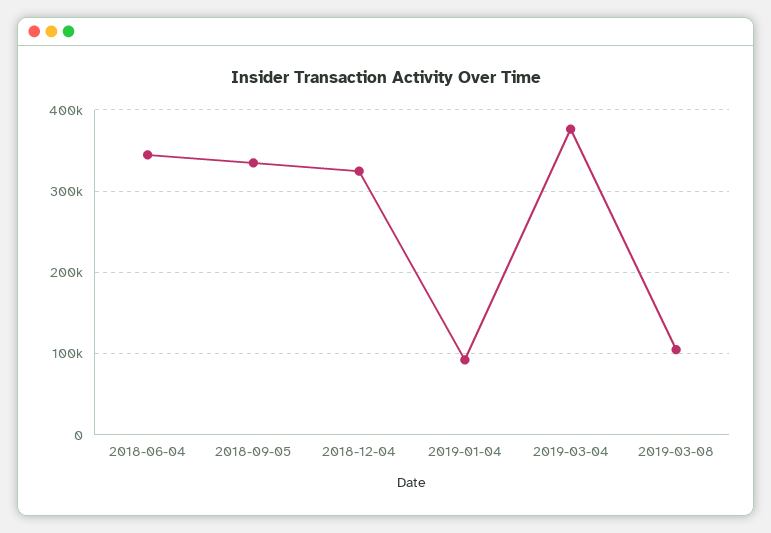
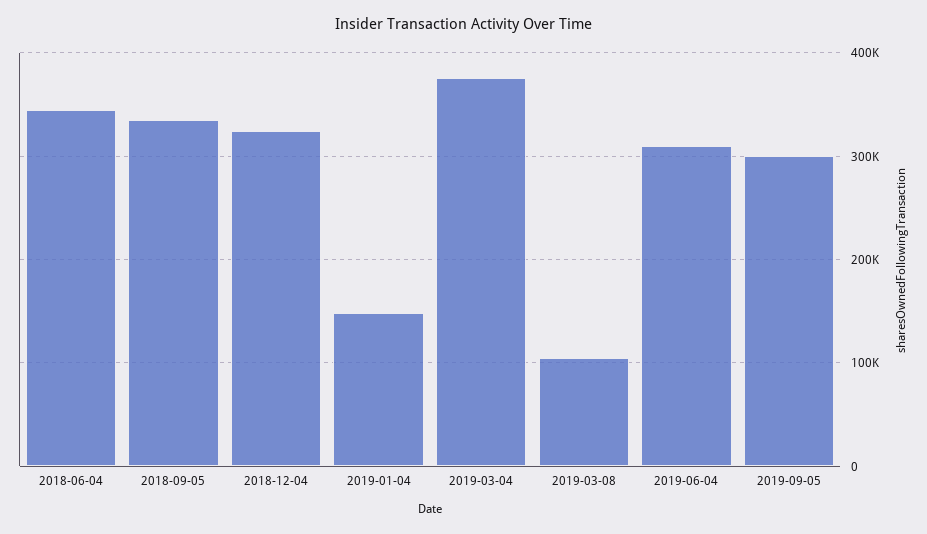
2019-01-04: 90000 -> 150000
2019-06-04: none -> 310000
2019-09-05: none -> 300000

